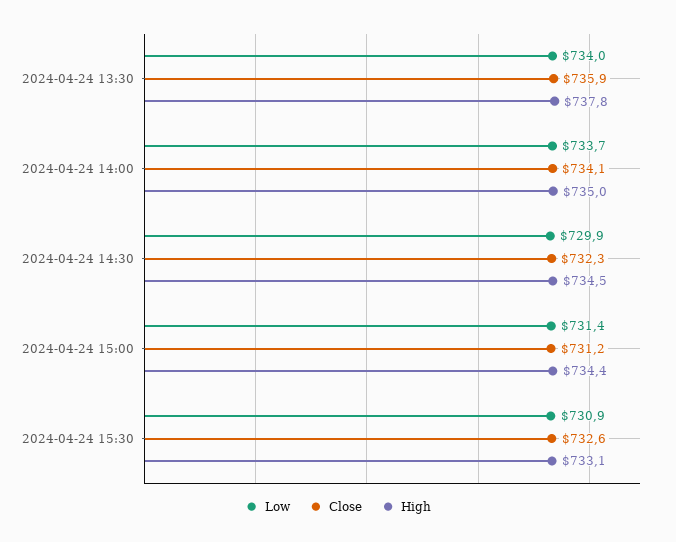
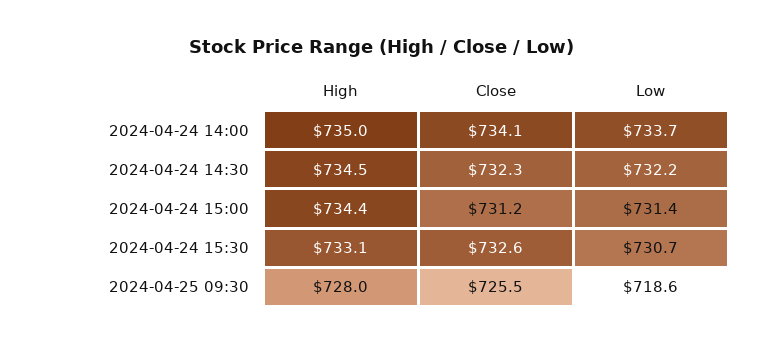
Low, 2024-04-24 13:30: 734 -> none
Close, 2024-04-24 13:30: 735.9 -> none
High, 2024-04-24 13:30: 737.8 -> none
Low, 2024-04-24 14:30: 729.9 -> 732.2
Low, 2024-04-24 15:30: 730.9 -> 730.7
High, 2024-04-25 09:30: none -> 728
Close, 2024-04-25 09:30: none -> 725.5
Low, 2024-04-25 09:30: none -> 718.6

